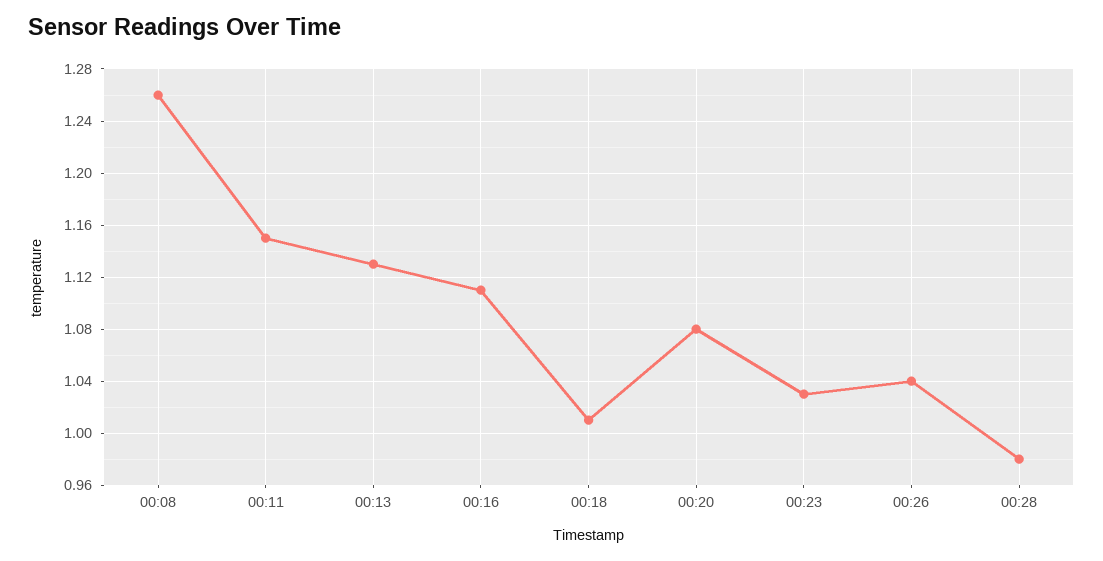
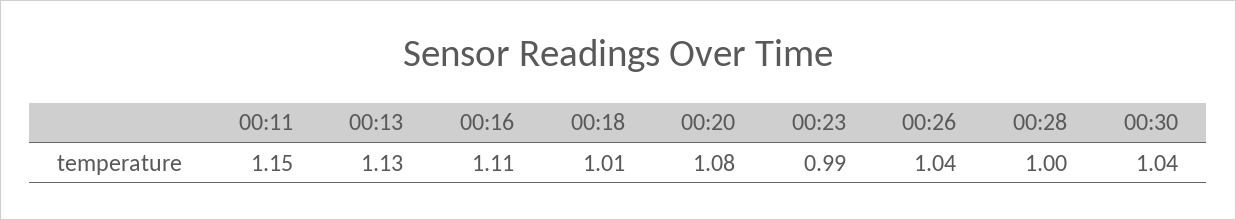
00:08: 1.26 -> none
00:23: 1.03 -> 0.99
00:28: 0.98 -> 1
00:30: none -> 1.04

